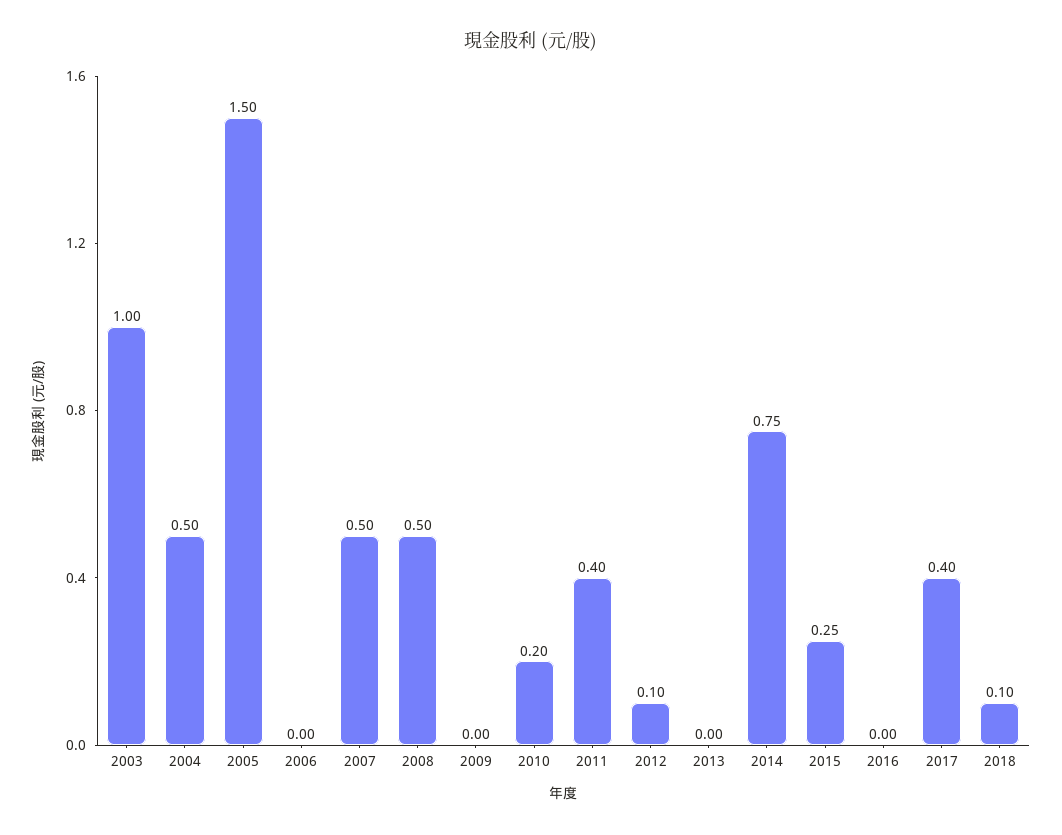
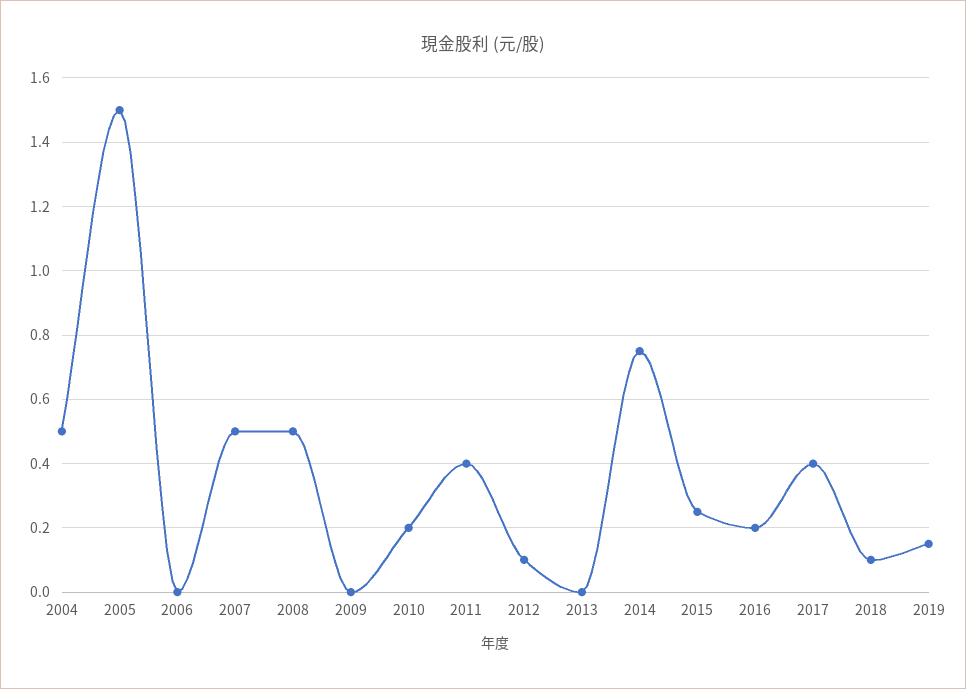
2003: 1 -> none
2016: 0 -> 0.2
2019: none -> 0.15

